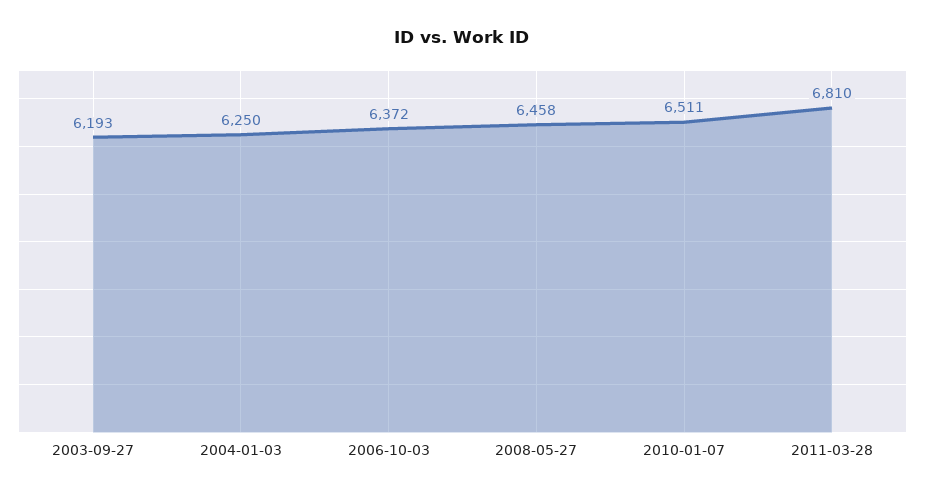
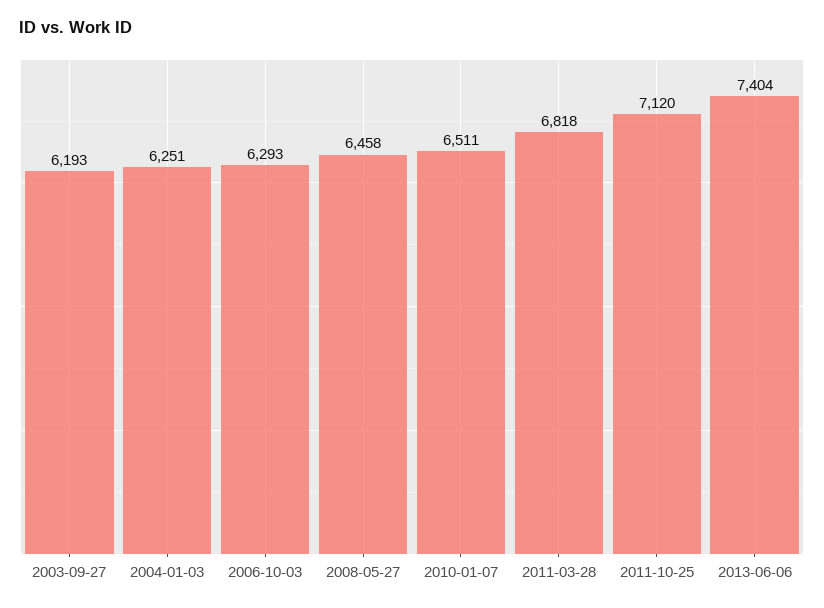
2004-01-03: 6250 -> 6251
2006-10-03: 6372 -> 6293
2011-03-28: 6810 -> 6818
2011-10-25: none -> 7120
2013-06-06: none -> 7404

